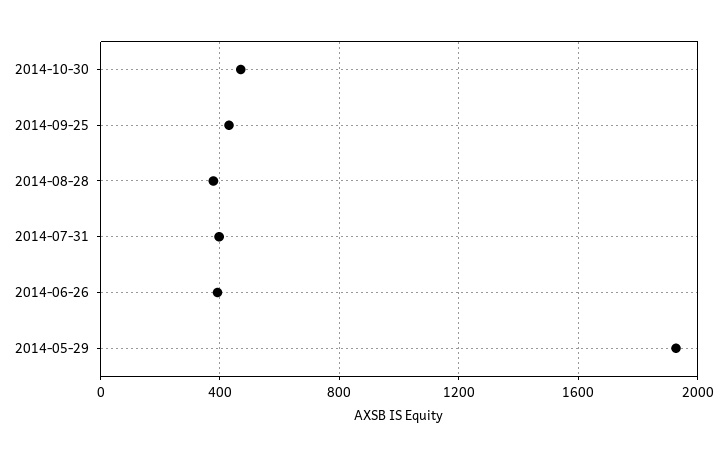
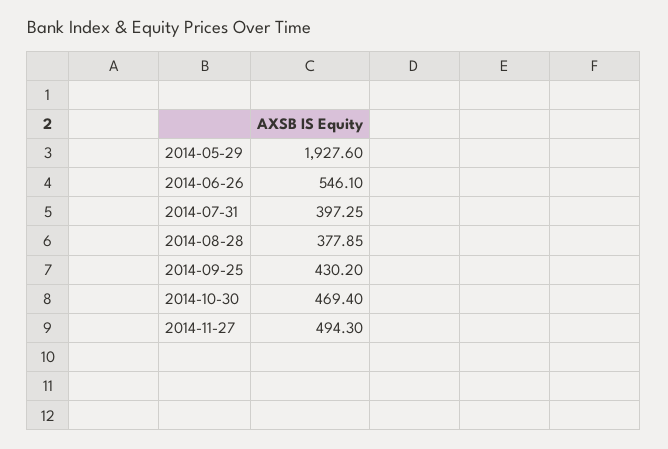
2014-06-26: 400 -> 546.1
2014-11-27: none -> 494.3

